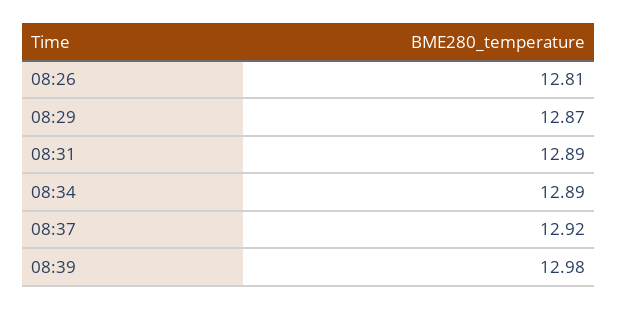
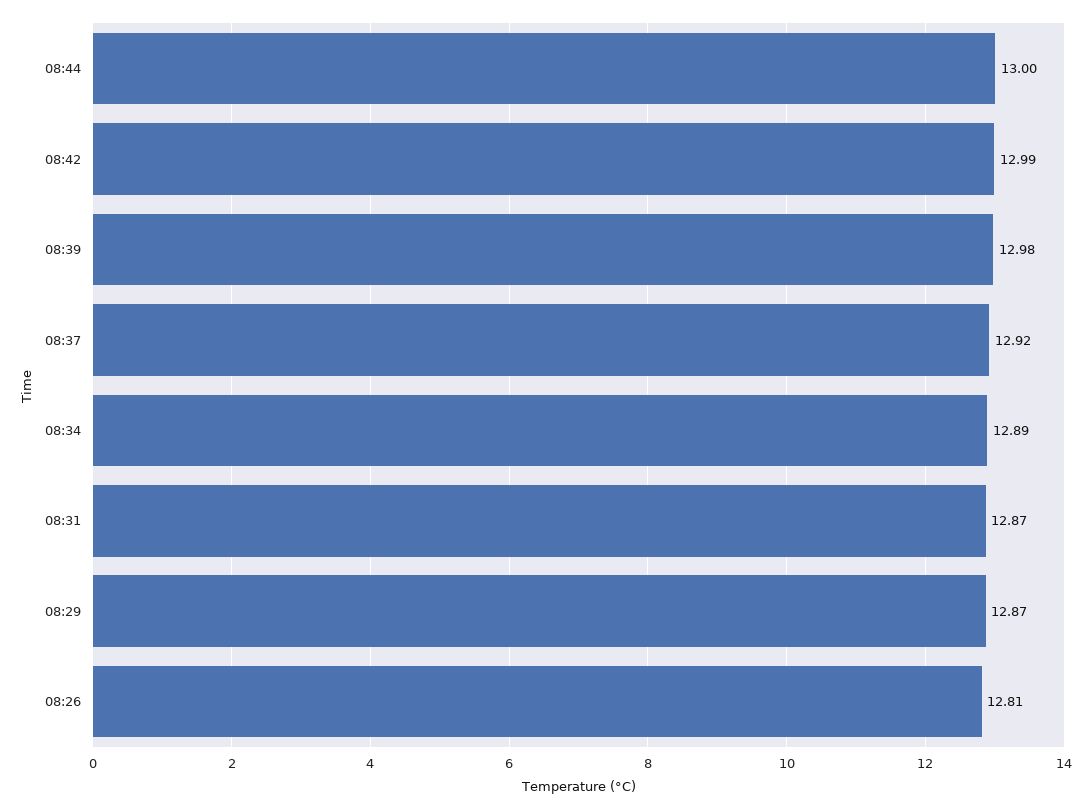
08:31: 12.89 -> 12.87
08:44: none -> 13
08:42: none -> 12.99

